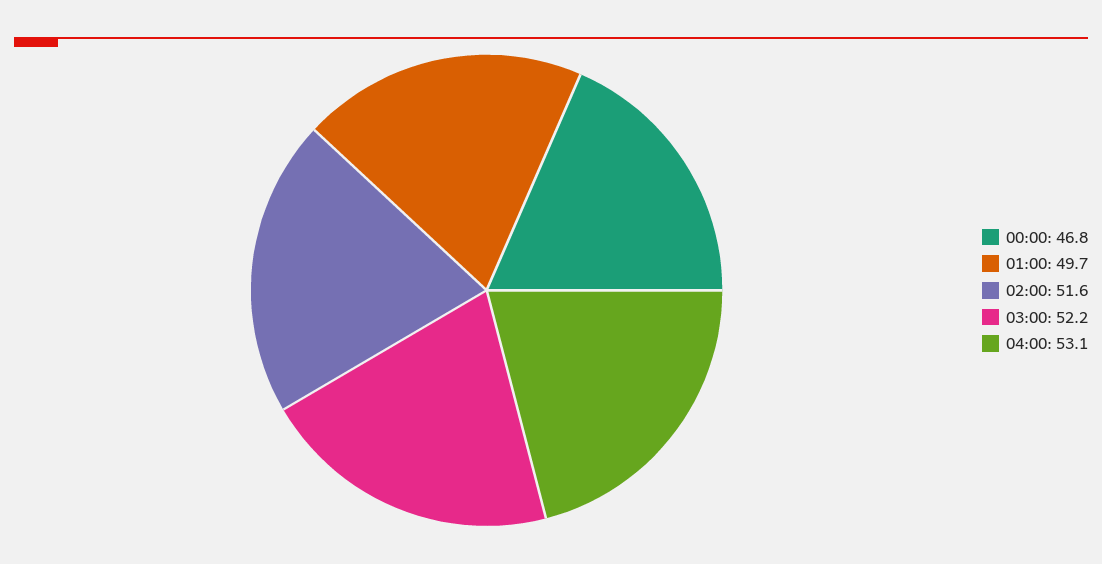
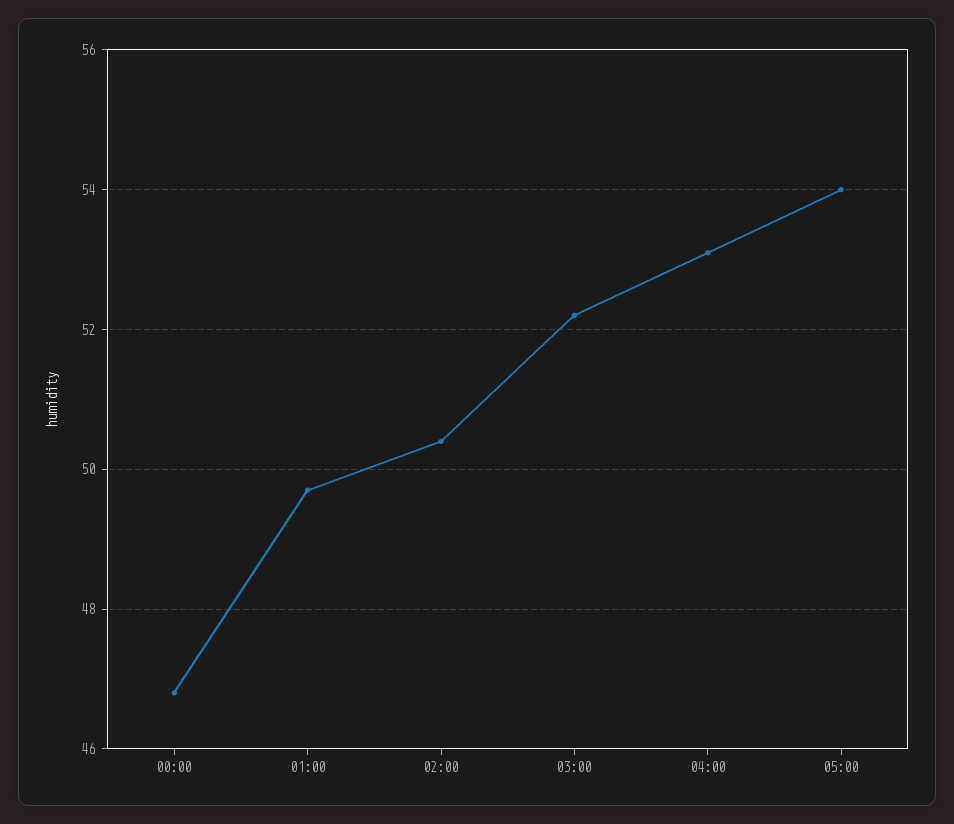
02:00: 51.6 -> 50.5
05:00: none -> 54

